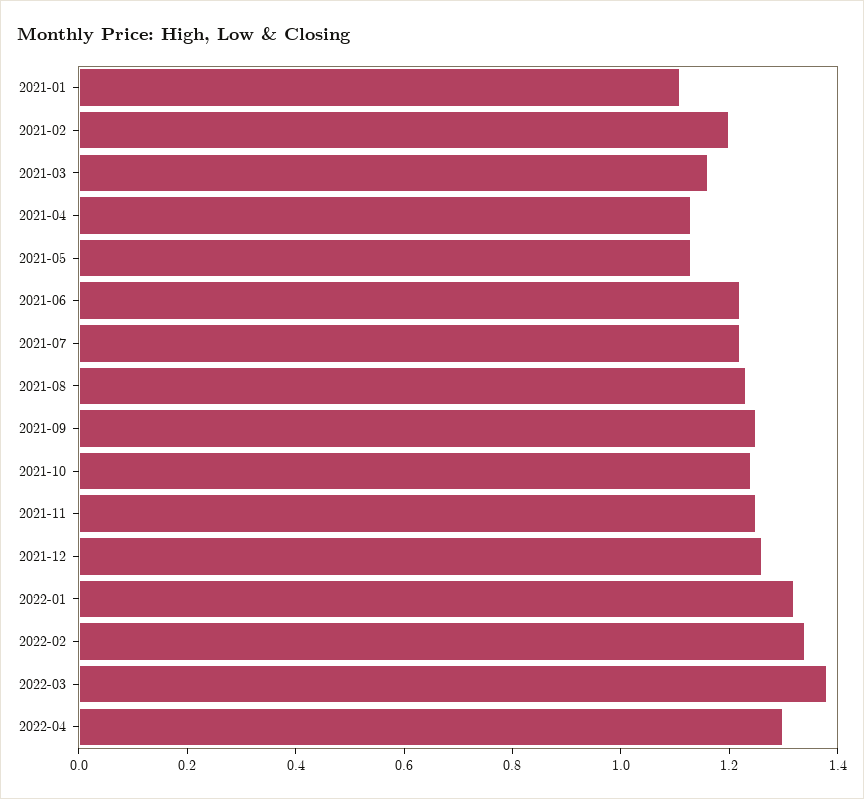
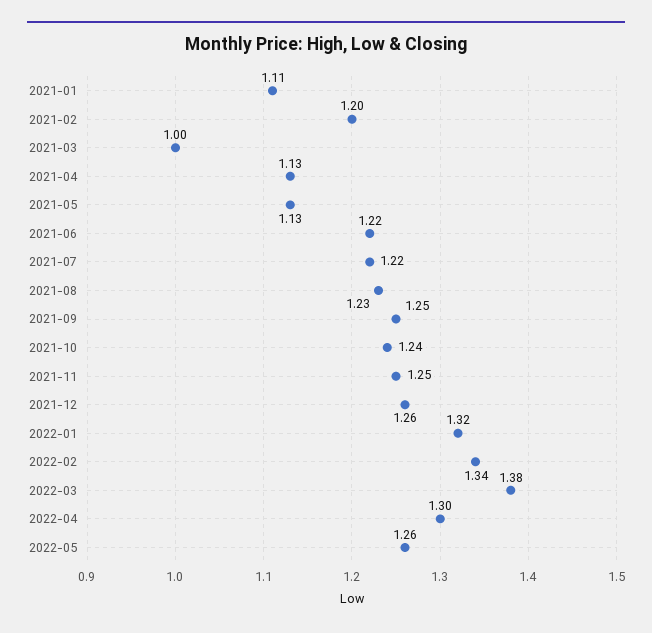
2021-03: 1.15 -> 1
2022-05: none -> 1.26

